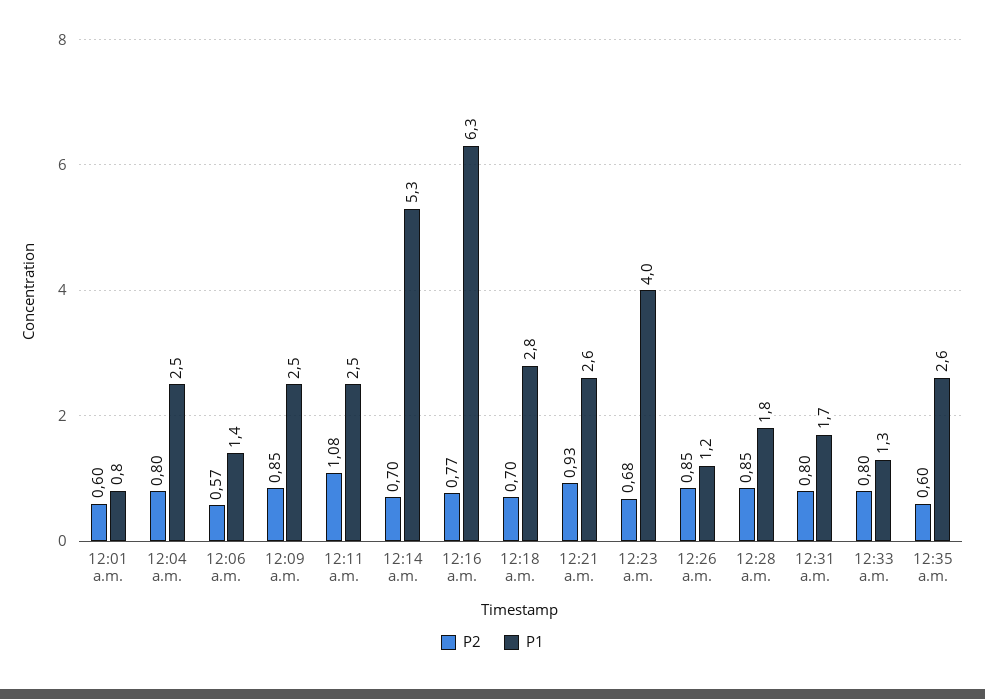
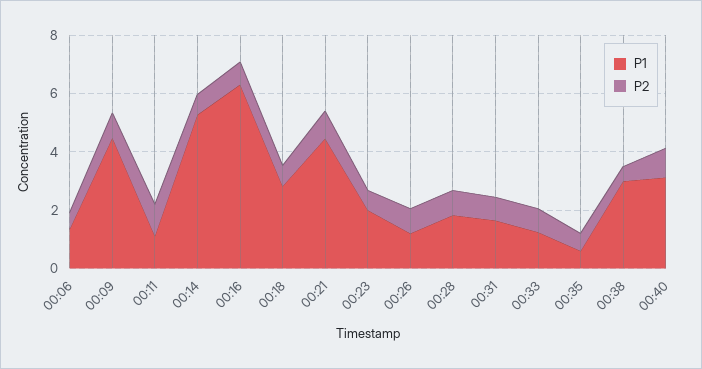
P2, 12:01 a.m.: 0.6 -> none
P1, 12:01 a.m.: 0.8 -> none
P2, 12:04 a.m.: 0.8 -> none
P1, 12:04 a.m.: 2.5 -> none
P1, 12:09 a.m.: 2.5 -> 4.5
P1, 12:11 a.m.: 2.5 -> 1
P1, 12:21 a.m.: 2.6 -> 4.5
P1, 12:23 a.m.: 4 -> 2
P1, 12:35 a.m.: 2.6 -> 0.5
P1, 00:38: none -> 3
P2, 00:38: none -> 0.5
P1, 00:40: none -> 3
P2, 00:40: none -> 1

